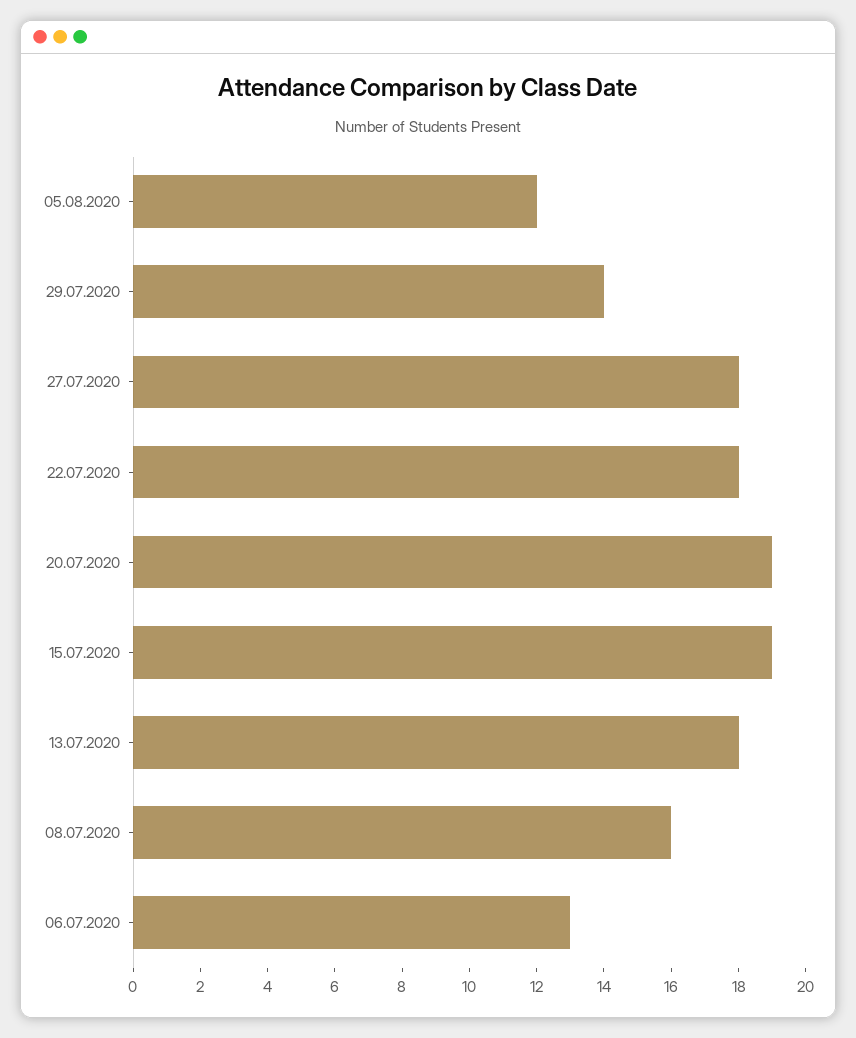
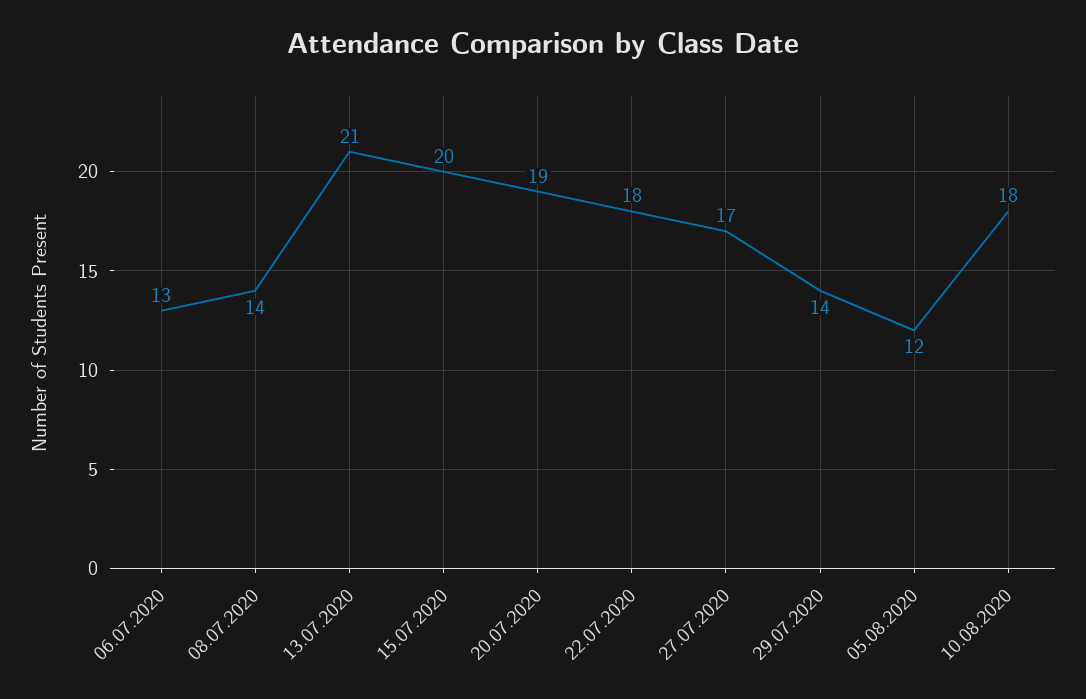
27.07.2020: 18 -> 17
15.07.2020: 19 -> 20
13.07.2020: 18 -> 21
08.07.2020: 16 -> 14
10.08.2020: none -> 18

